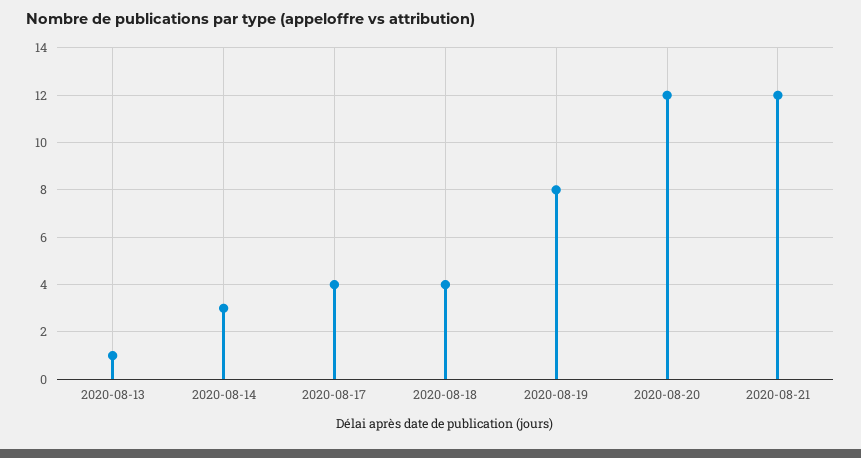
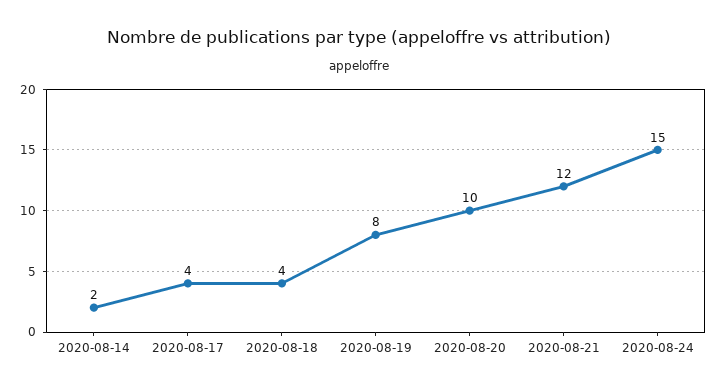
2020-08-13: 1 -> none
2020-08-14: 3 -> 2
2020-08-20: 12 -> 10
2020-08-24: none -> 15

